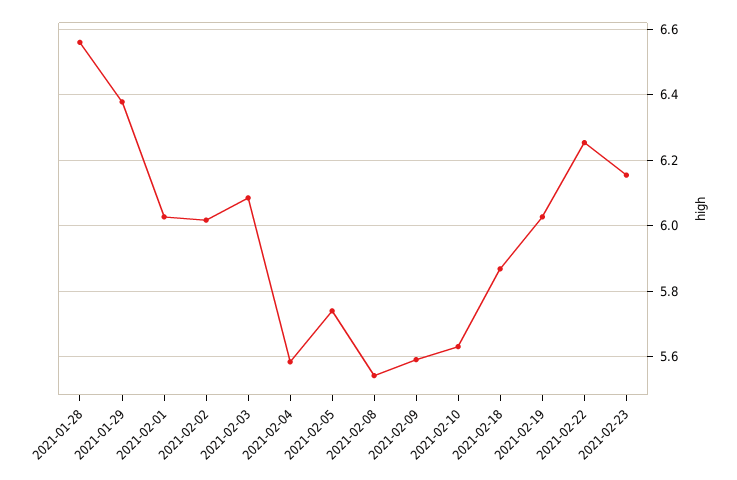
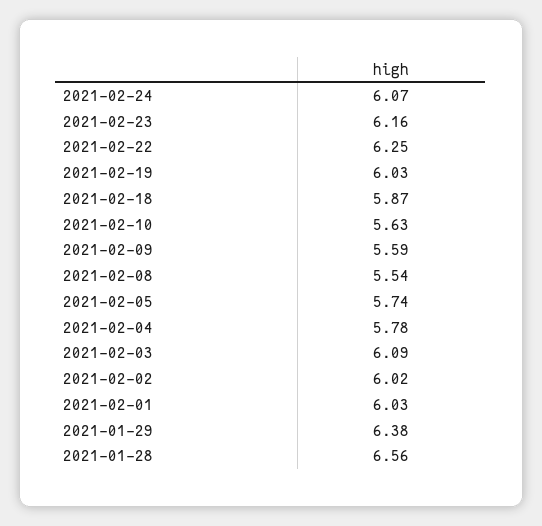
2021-02-04: 5.58 -> 5.78
2021-02-24: none -> 6.07

